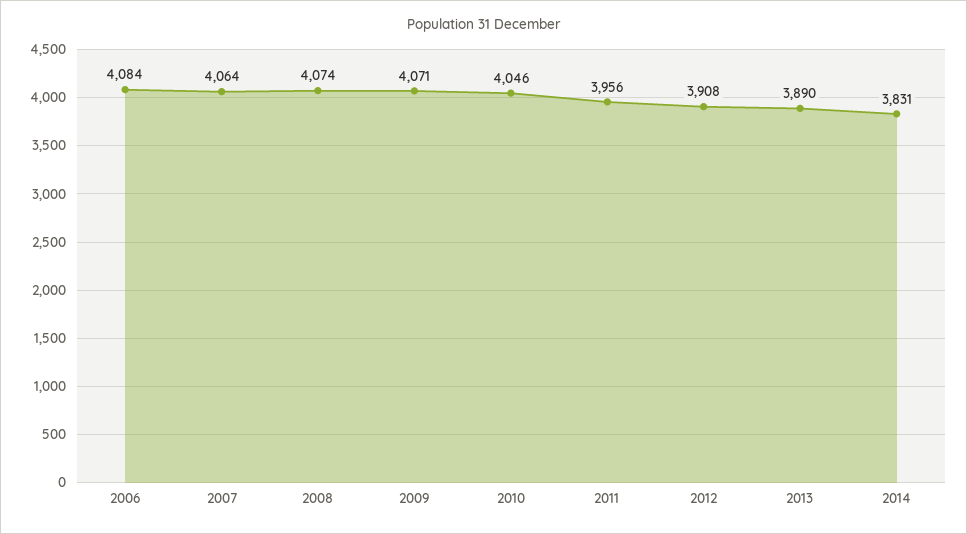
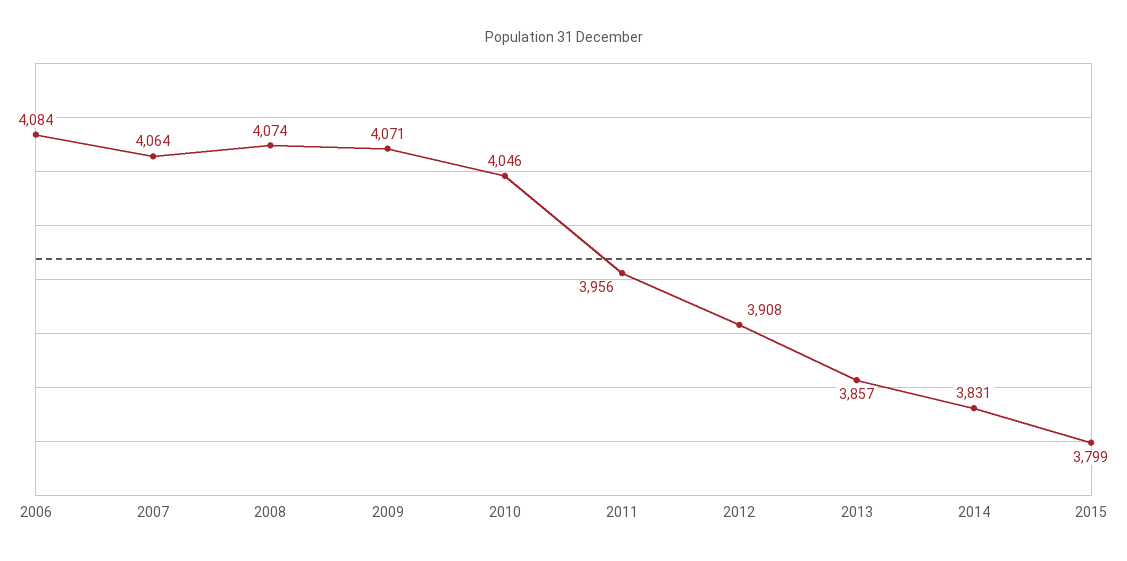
2013: 3890 -> 3857
2015: none -> 3799

